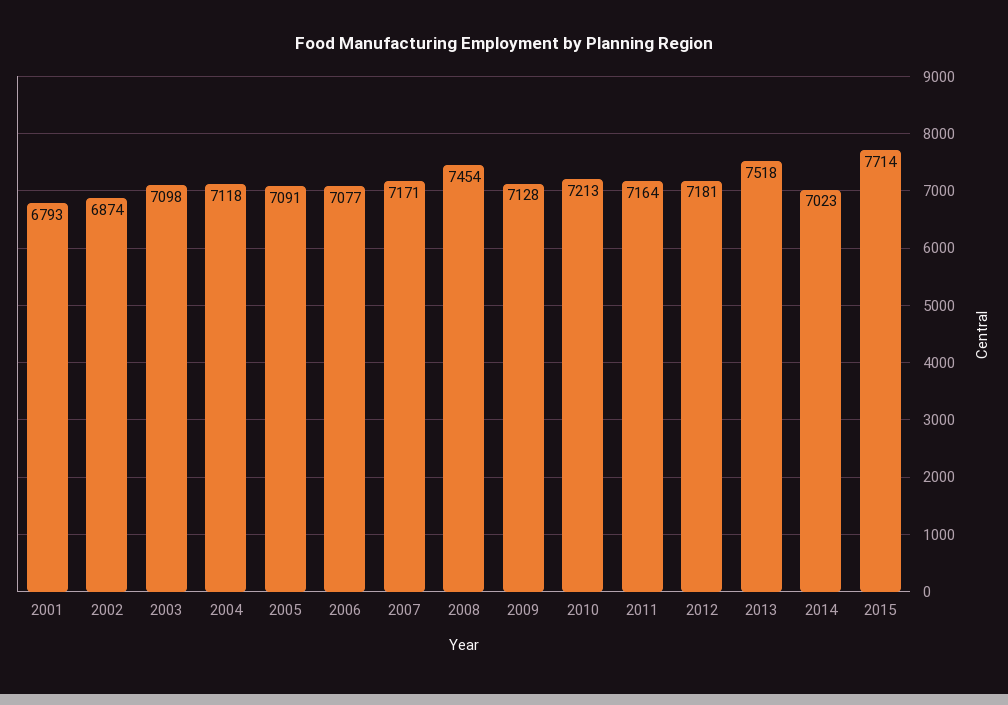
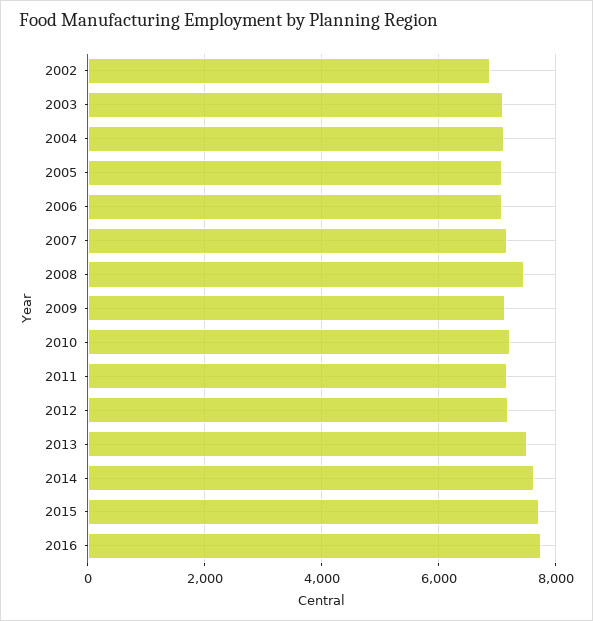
2001: 6793 -> none
2014: 7023 -> 7600
2016: none -> 7800

